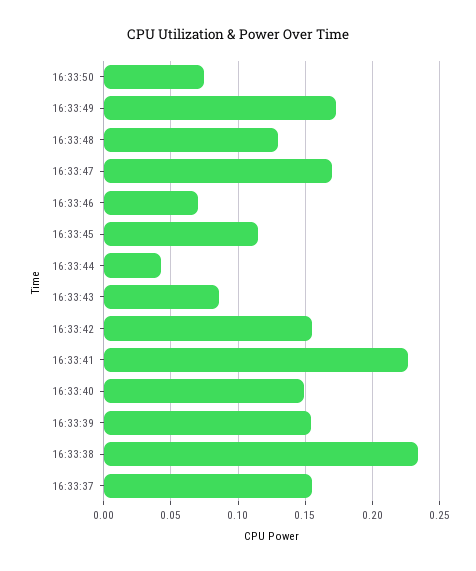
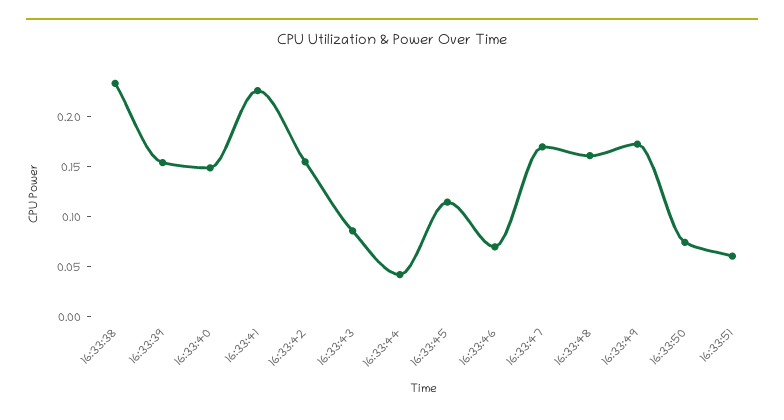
16:33:48: 0.13 -> 0.16
16:33:37: 0.155 -> none
16:33:51: none -> 0.06

